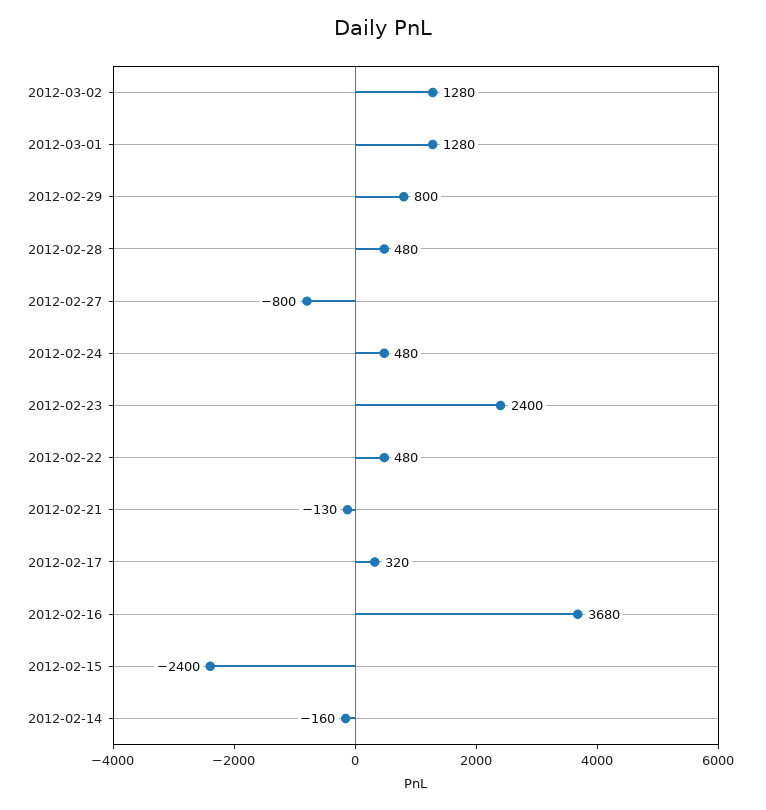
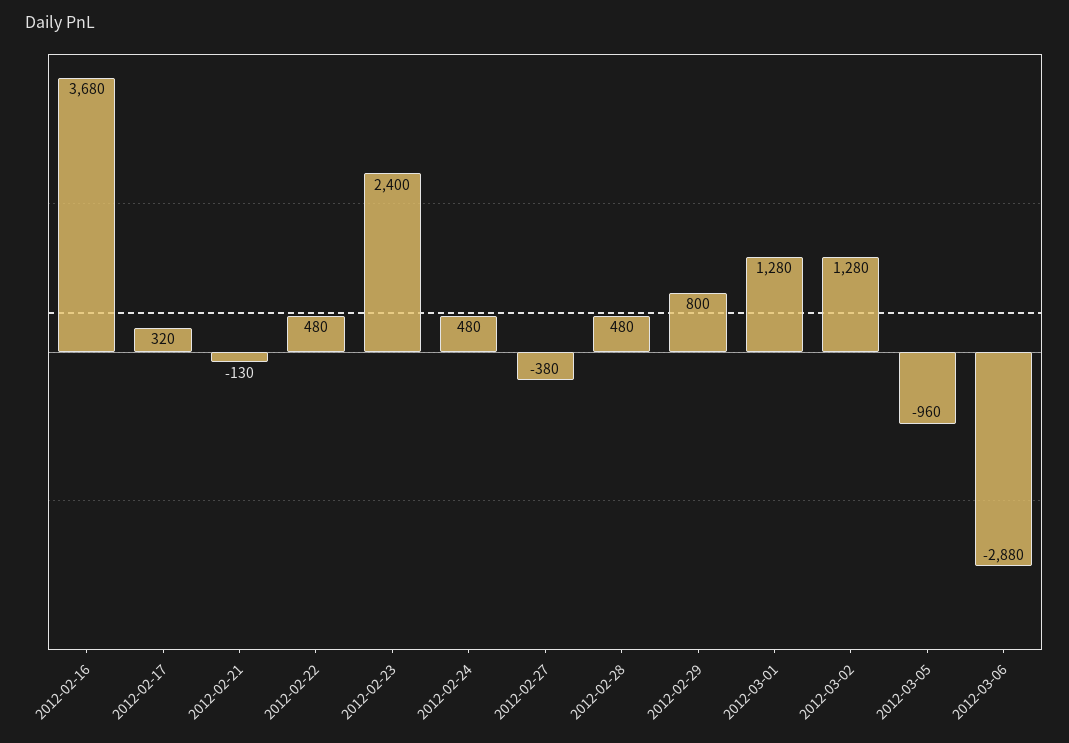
2012-02-27: -800 -> -380
2012-02-15: -2400 -> none
2012-02-14: -160 -> none
2012-03-05: none -> -960
2012-03-06: none -> -2880

